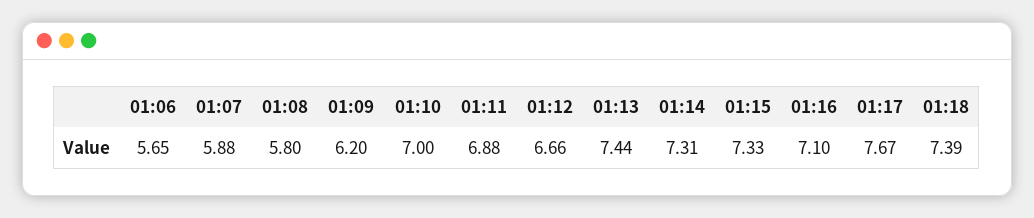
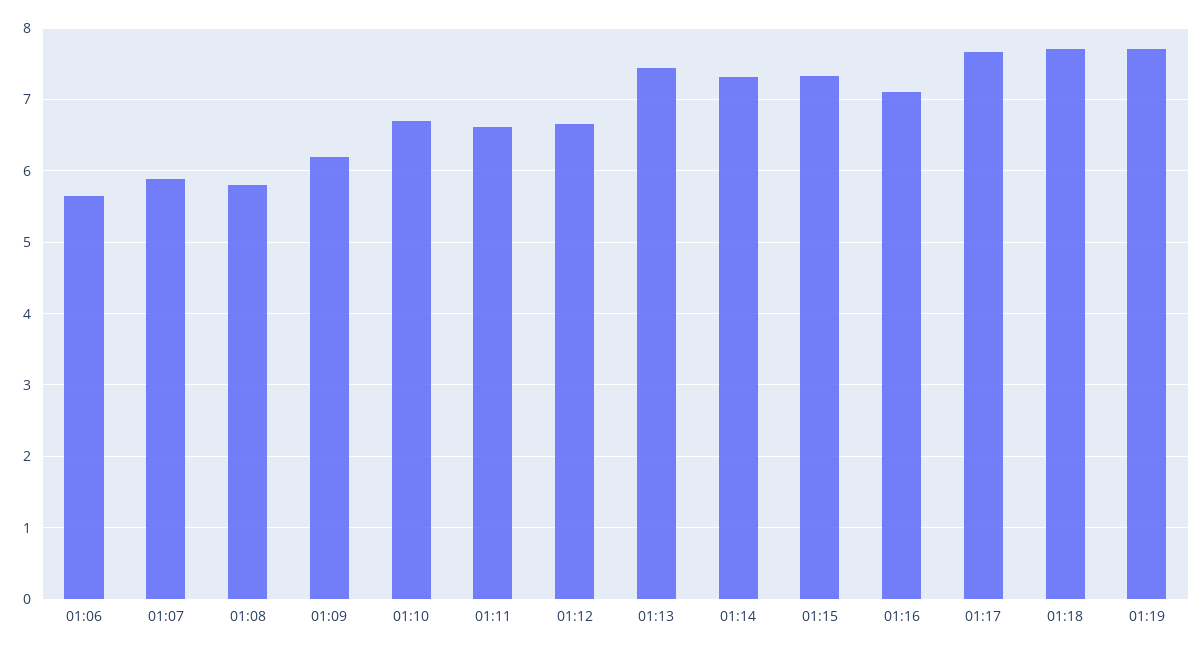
01:10: 7 -> 6.7
01:11: 6.88 -> 6.6
01:18: 7.39 -> 7.7
01:19: none -> 7.7

